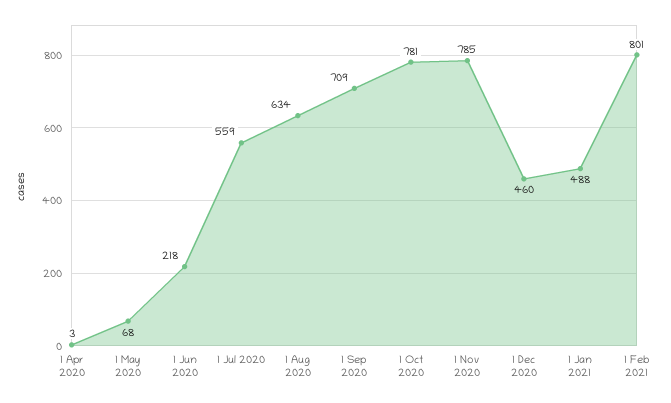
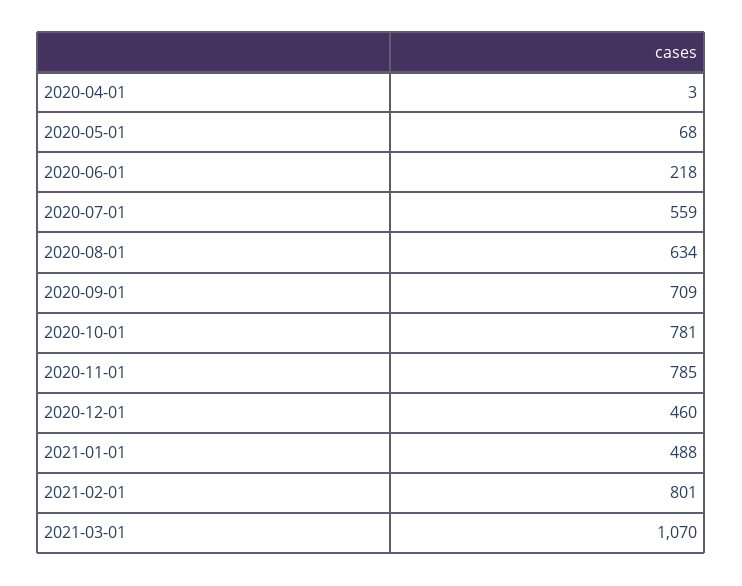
2021-03-01: none -> 1070

